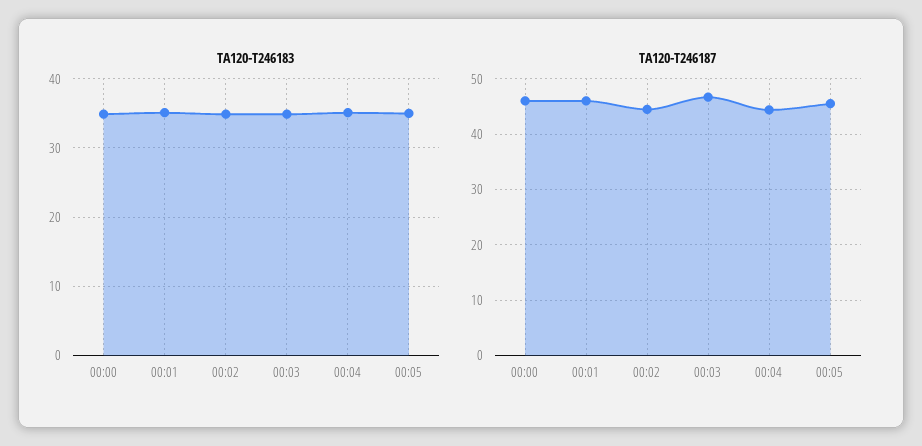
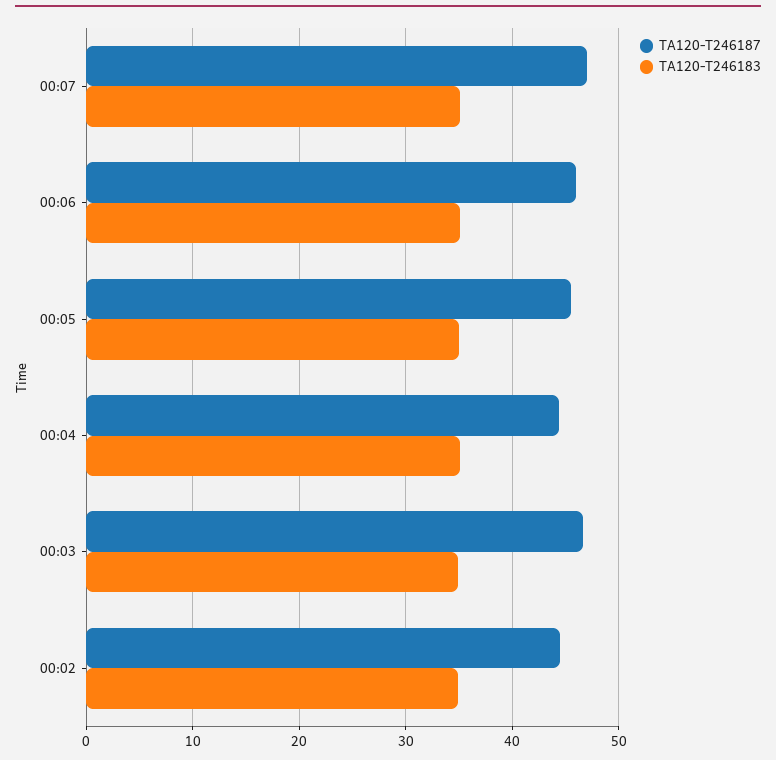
TA120-T246183, 00:00: 35 -> none
TA120-T246183, 00:01: 35 -> none
TA120-T246187, 00:00: 46 -> none
TA120-T246187, 00:01: 46 -> none
TA120-T246187, 00:07: none -> 47
TA120-T246183, 00:07: none -> 35
TA120-T246187, 00:06: none -> 46
TA120-T246183, 00:06: none -> 35

